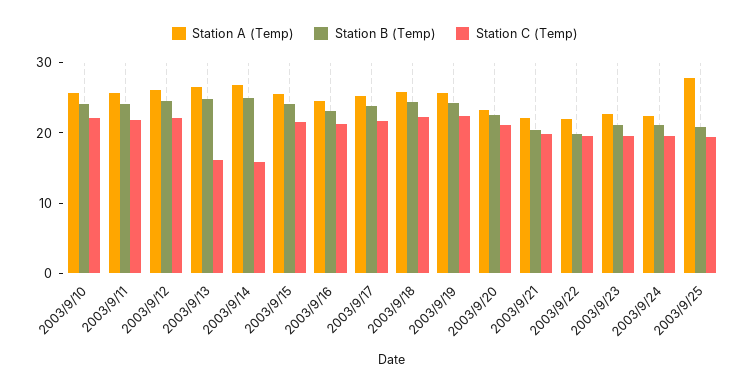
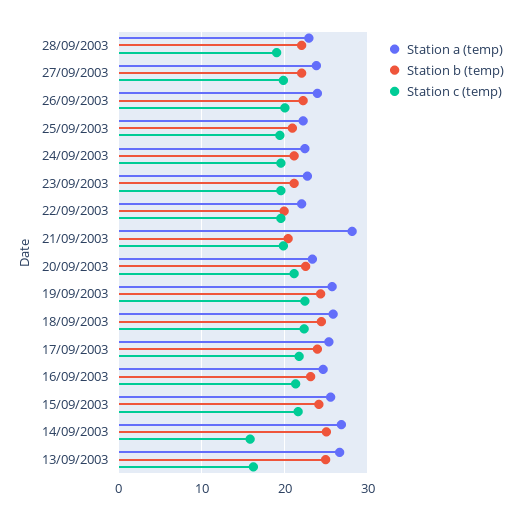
Station A (Temp), 2003/9/10: 26 -> none
Station B (Temp), 2003/9/10: 24 -> none
Station C (Temp), 2003/9/10: 22 -> none
Station A (Temp), 2003/9/11: 26 -> none
Station B (Temp), 2003/9/11: 24 -> none
Station C (Temp), 2003/9/11: 22 -> none
Station A (Temp), 2003/9/12: 26 -> none
Station B (Temp), 2003/9/12: 24 -> none
Station C (Temp), 2003/9/12: 22 -> none
Station A (Temp), 2003/9/21: 22 -> 28
Station A (Temp), 2003/9/25: 28 -> 22
Station A (Temp), 28/09/2003: none -> 23
Station B (Temp), 28/09/2003: none -> 22
Station C (Temp), 28/09/2003: none -> 19
Station A (Temp), 27/09/2003: none -> 24
Station B (Temp), 27/09/2003: none -> 22
Station C (Temp), 27/09/2003: none -> 20
Station A (Temp), 26/09/2003: none -> 24
Station B (Temp), 26/09/2003: none -> 22
Station C (Temp), 26/09/2003: none -> 20

